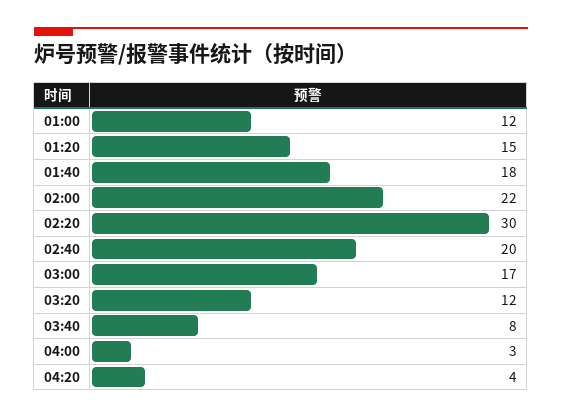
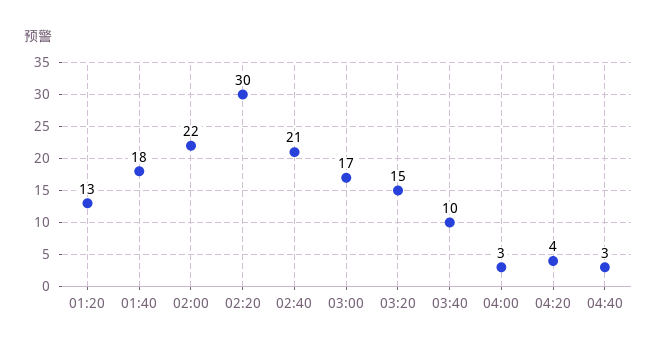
01:00: 12 -> none
01:20: 15 -> 13
02:40: 20 -> 21
03:20: 12 -> 15
03:40: 8 -> 10
04:40: none -> 3

